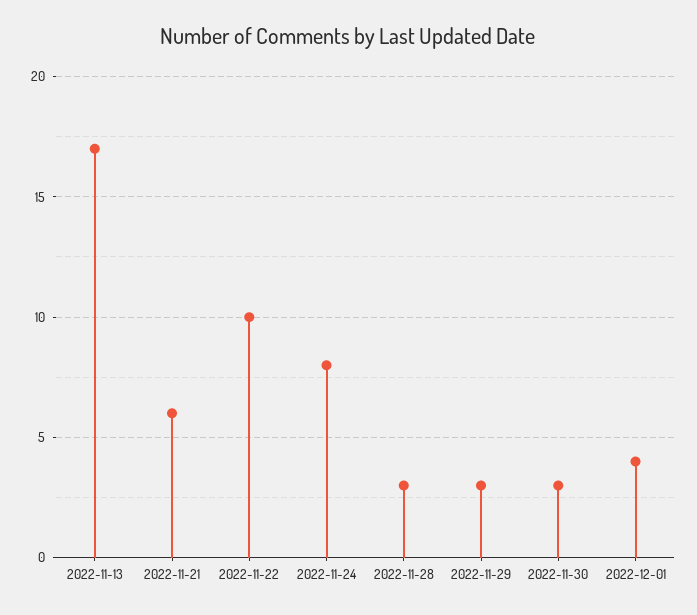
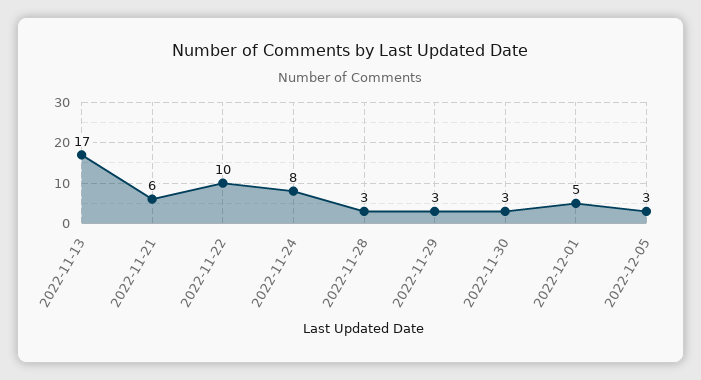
2022-12-01: 4 -> 5
2022-12-05: none -> 3

